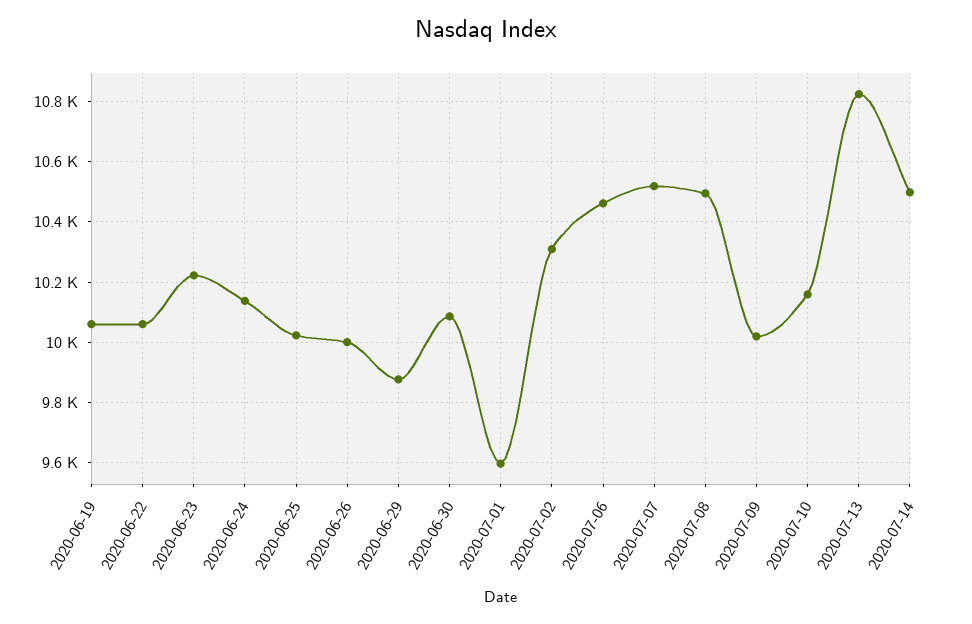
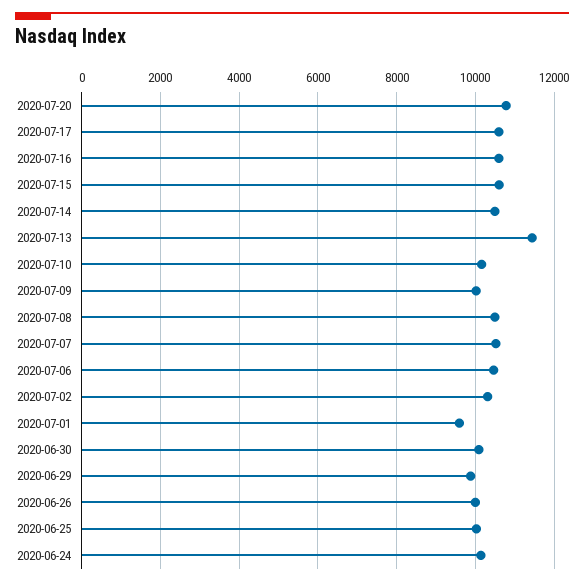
2020-06-19: 10060 -> none
2020-06-22: 10060 -> none
2020-06-23: 10220 -> none
2020-07-13: 10820 -> 11400
2020-07-20: none -> 10800
2020-07-17: none -> 10600
2020-07-16: none -> 10600
2020-07-15: none -> 10600

